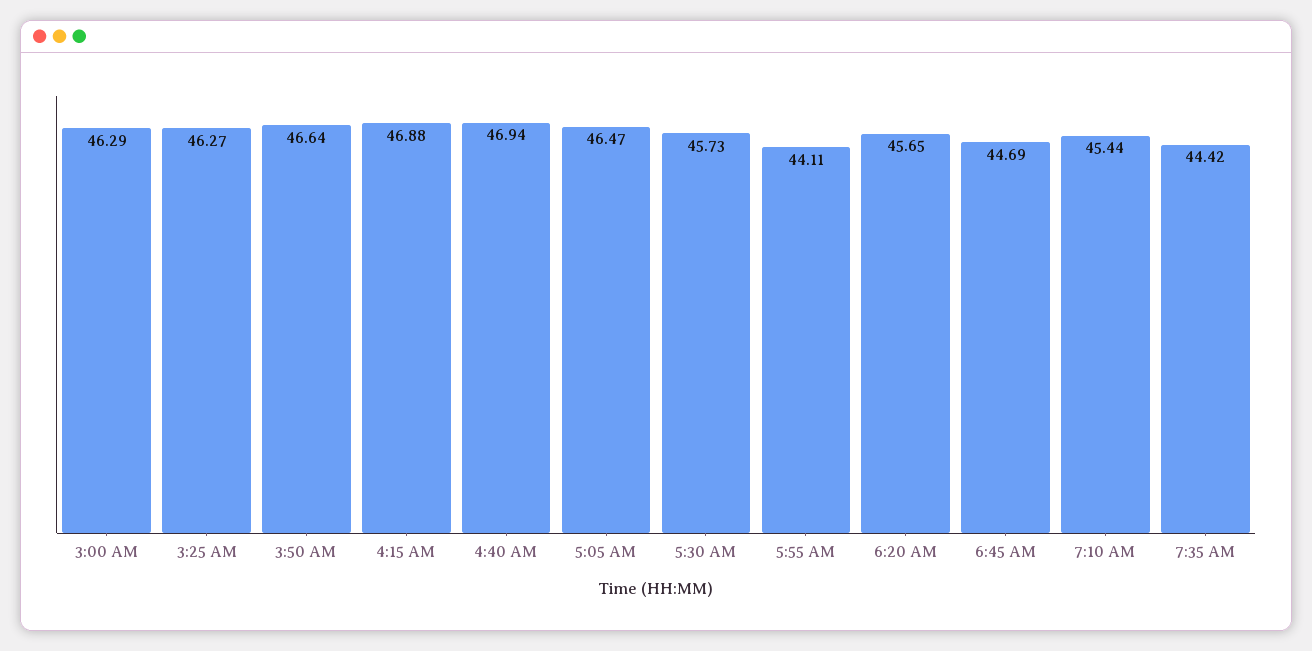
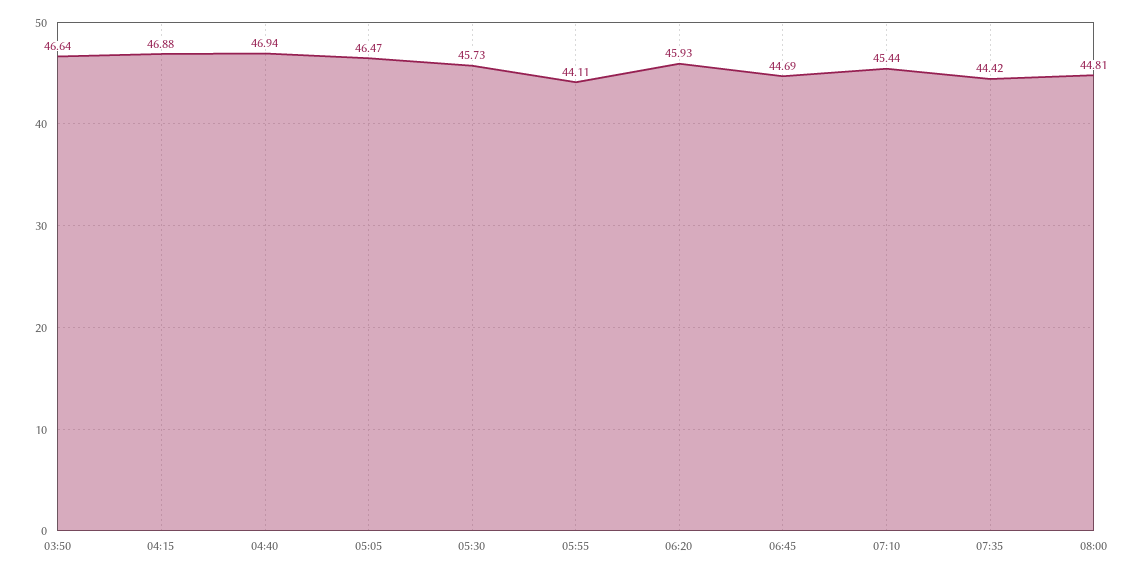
3:00 AM: 46.29 -> none
3:25 AM: 46.27 -> none
6:20 AM: 45.65 -> 45.93
08:00: none -> 44.81

